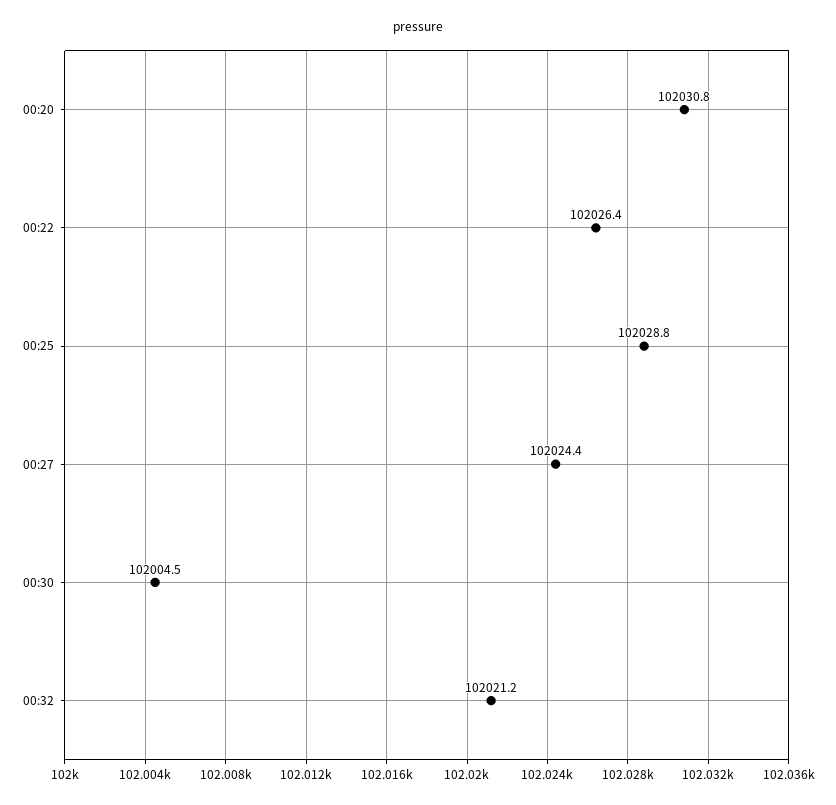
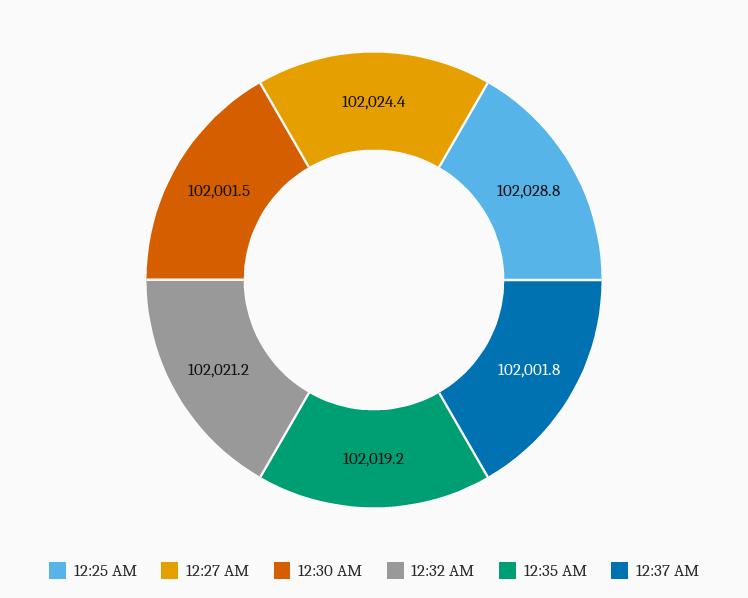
00:20: 102030.8 -> none
00:22: 102026.4 -> none
00:30: 102004.5 -> 102001.5
12:35 AM: none -> 102019.2
12:37 AM: none -> 102001.8

